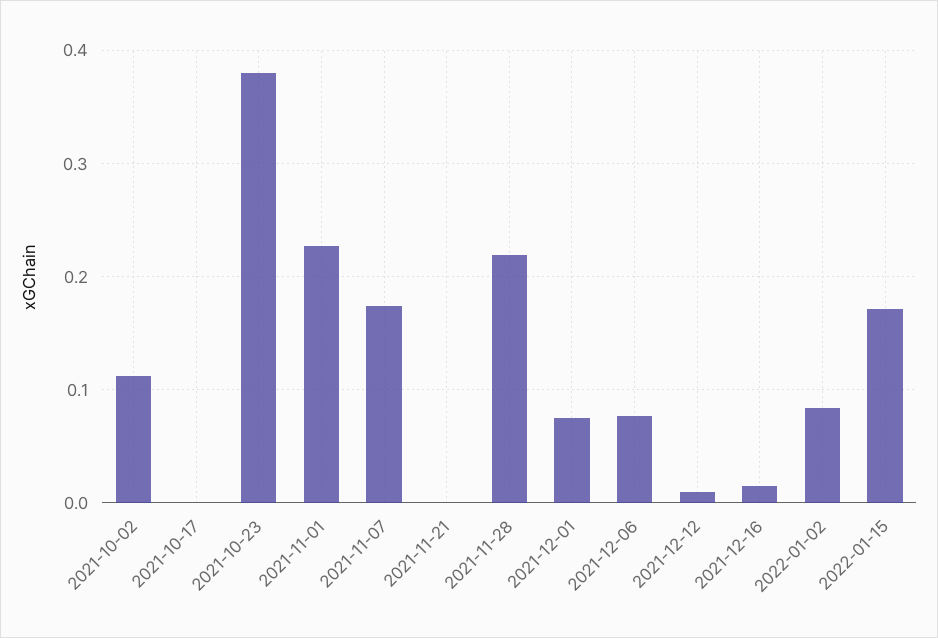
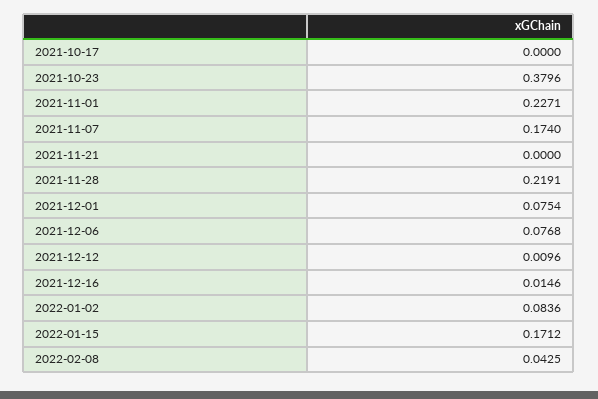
2021-10-02: 0.11 -> none
2022-02-08: none -> 0.0425

